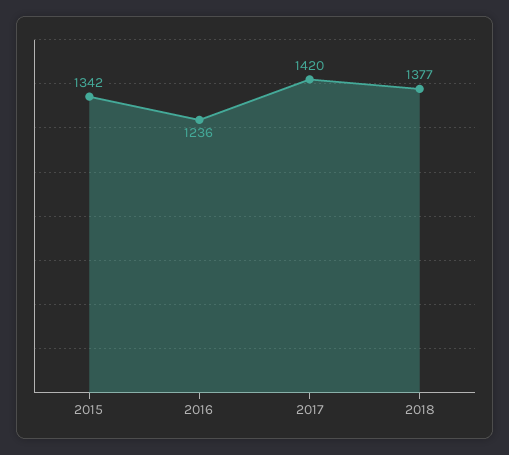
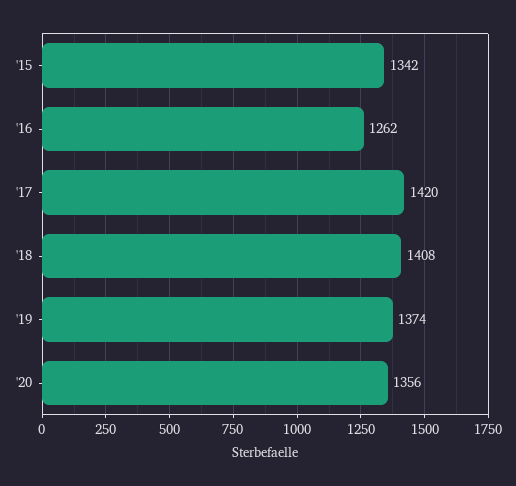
2016: 1236 -> 1262
2018: 1377 -> 1408
'19: none -> 1374
'20: none -> 1356

